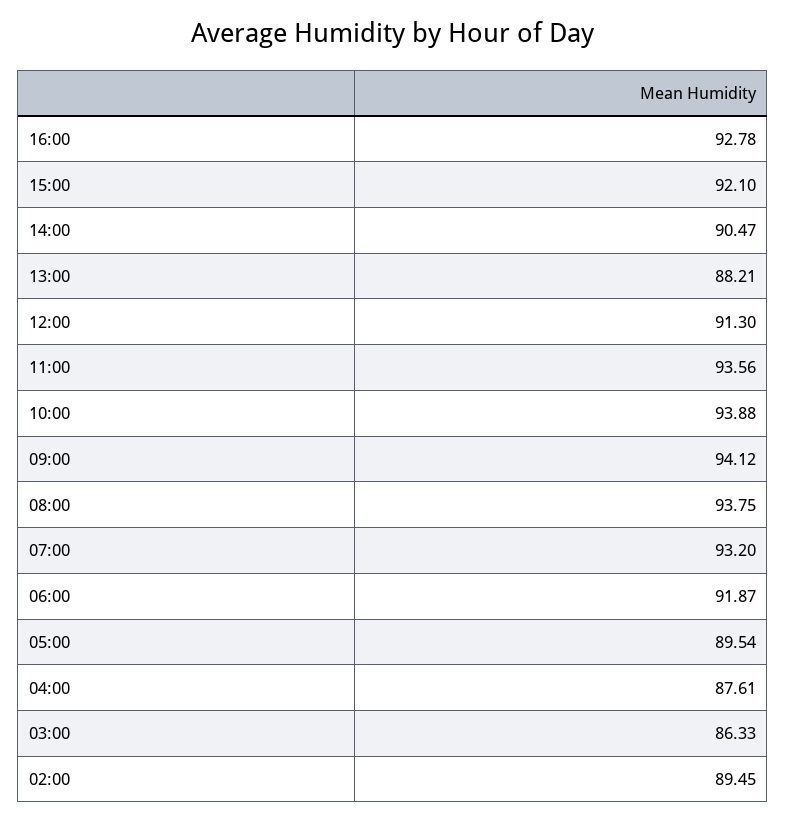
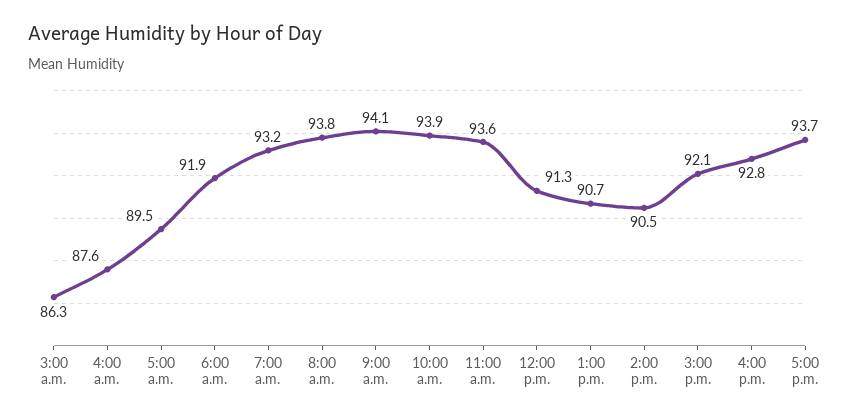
13:00: 88.21 -> 90.7
02:00: 89.45 -> none
5:00 p.m.: none -> 93.7

